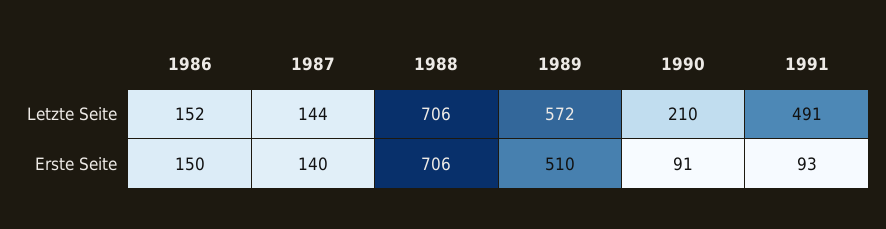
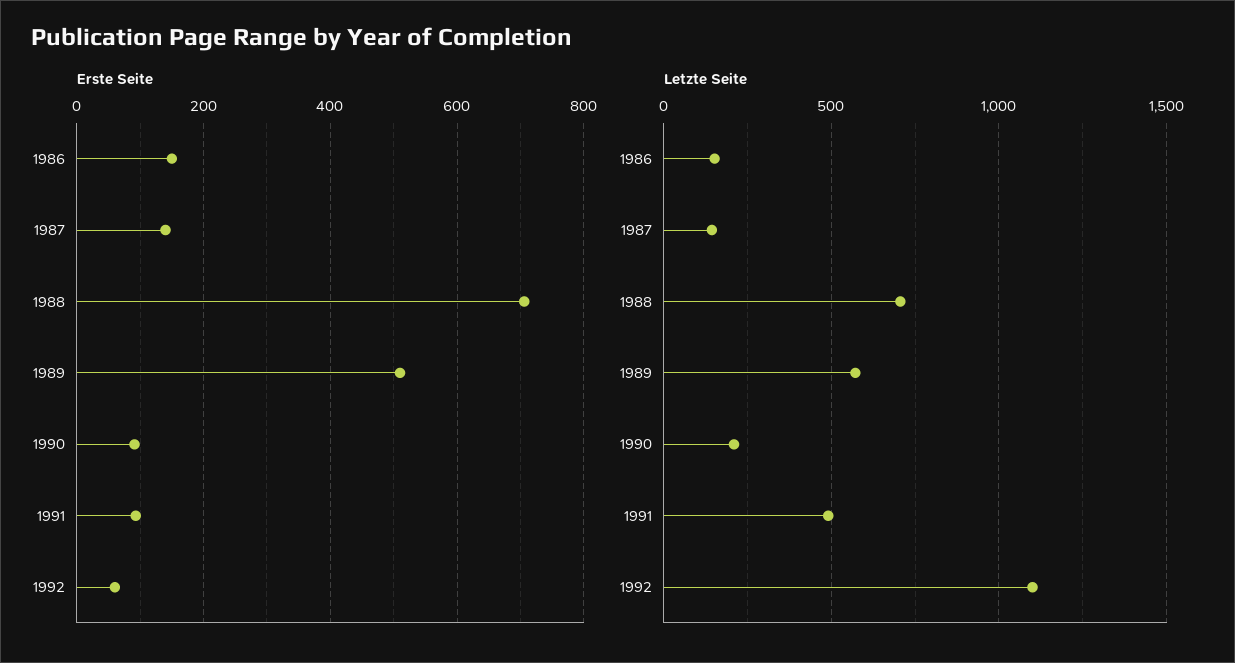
Erste Seite, 1992: none -> 60
Letzte Seite, 1992: none -> 1100

